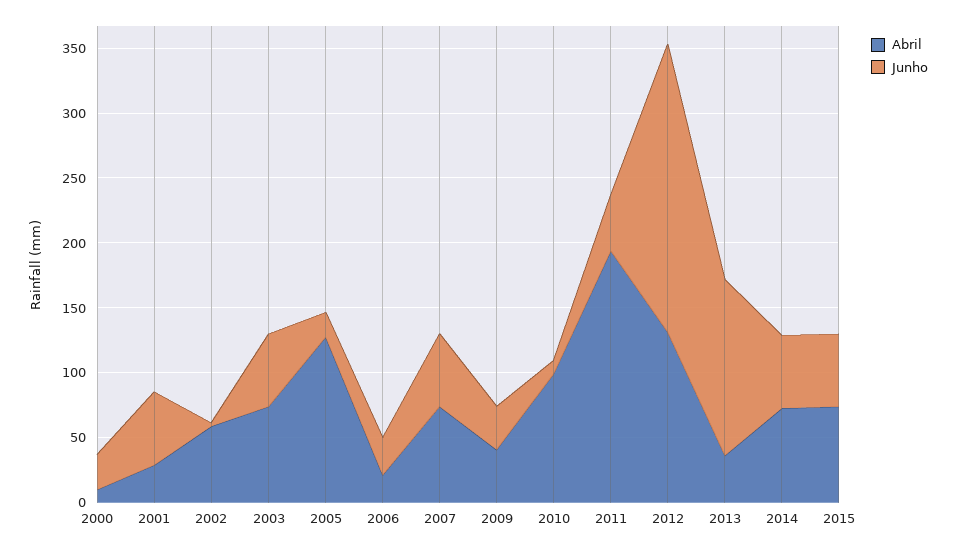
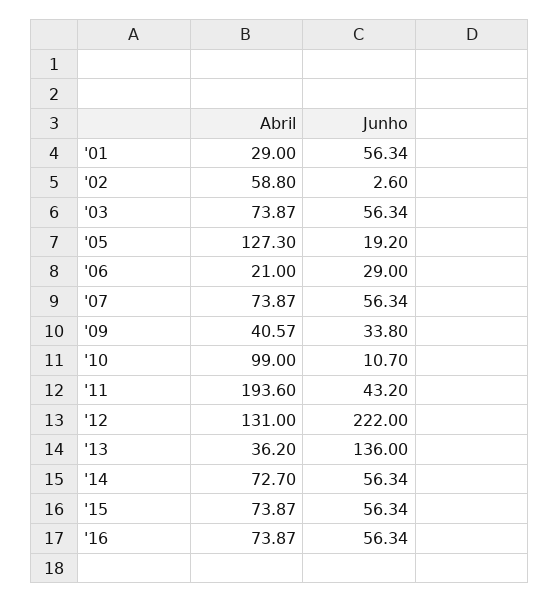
Abril, 2000: 10 -> none
Junho, 2000: 30 -> none
Abril, '16: none -> 73.87
Junho, '16: none -> 56.34

